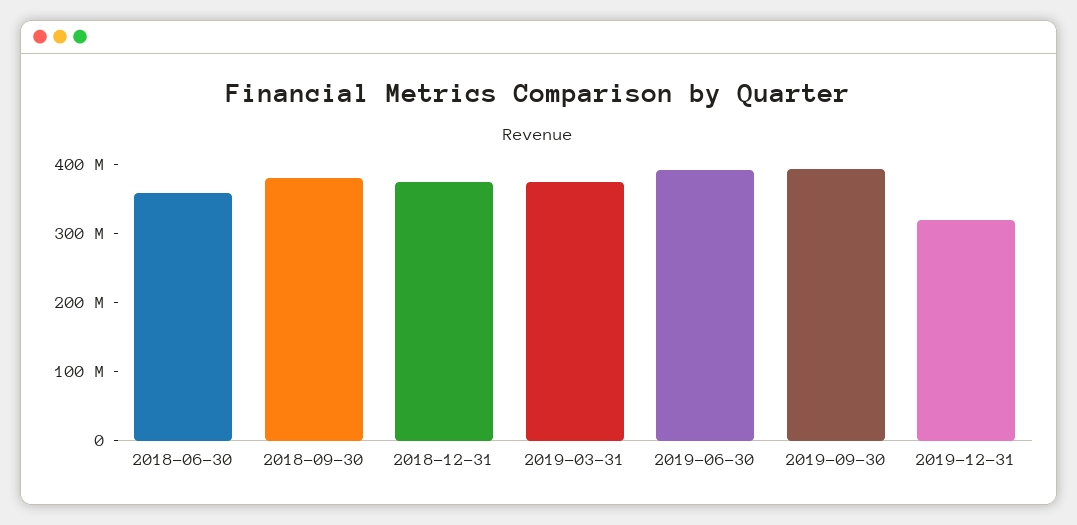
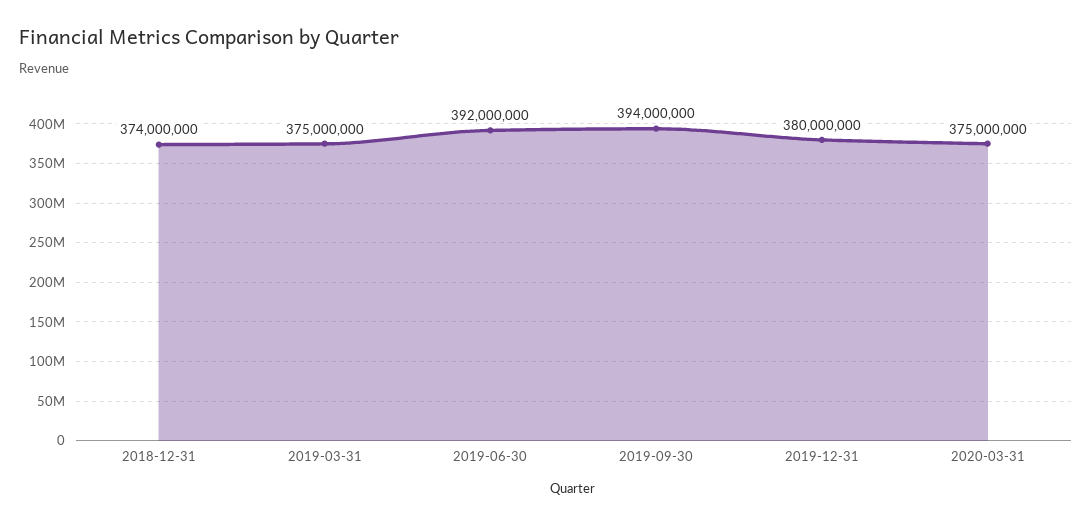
2018-06-30: 360000000 -> none
2018-09-30: 380000000 -> none
2019-12-31: 320000000 -> 380000000
2020-03-31: none -> 375000000

